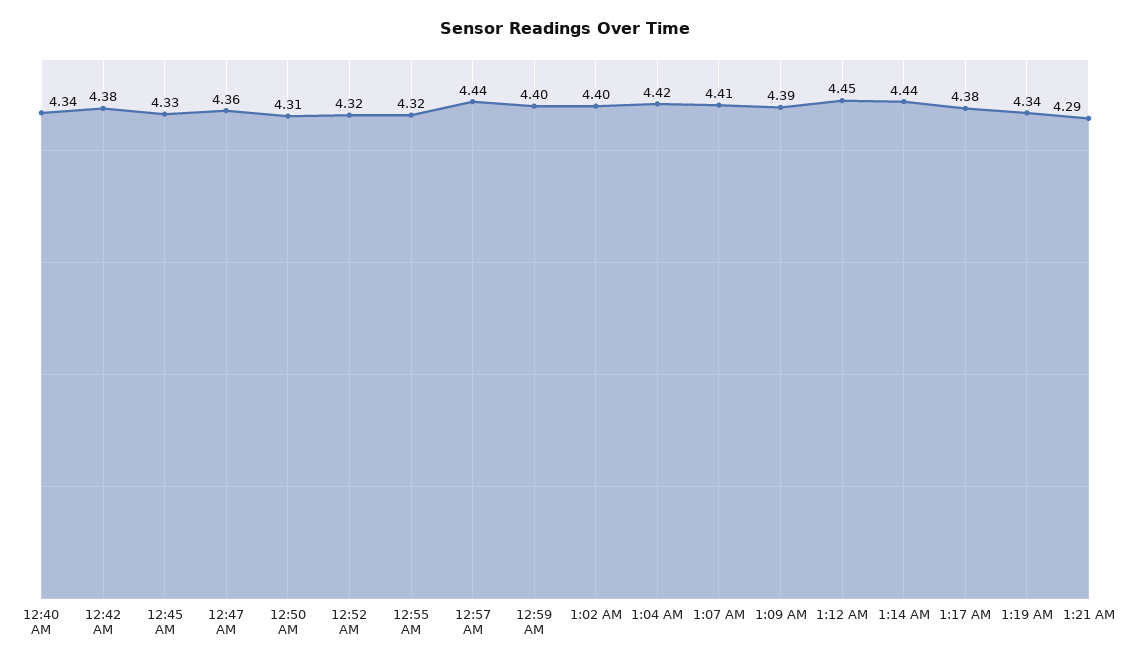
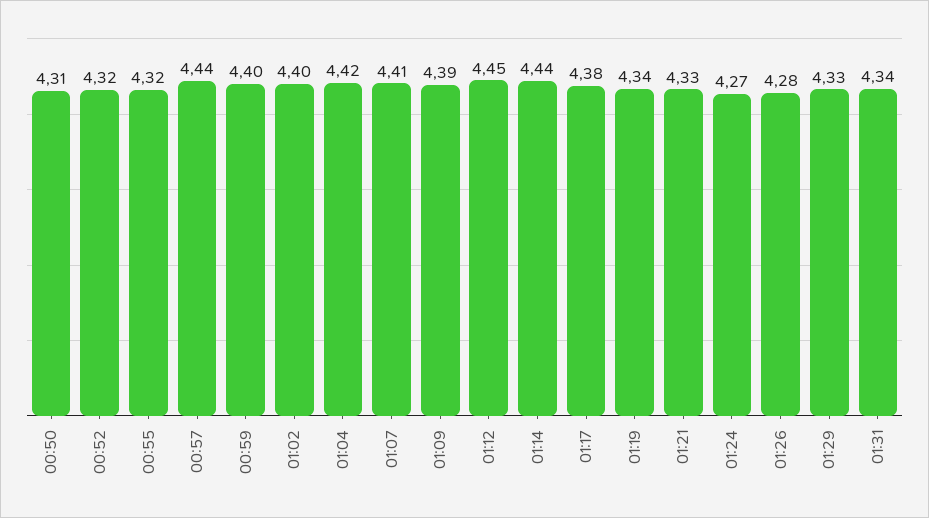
12:40 AM: 4.34 -> none
12:42 AM: 4.38 -> none
12:45 AM: 4.33 -> none
12:47 AM: 4.36 -> none
1:21 AM: 4.29 -> 4.33
01:24: none -> 4.27
01:26: none -> 4.28
01:29: none -> 4.33
01:31: none -> 4.34

